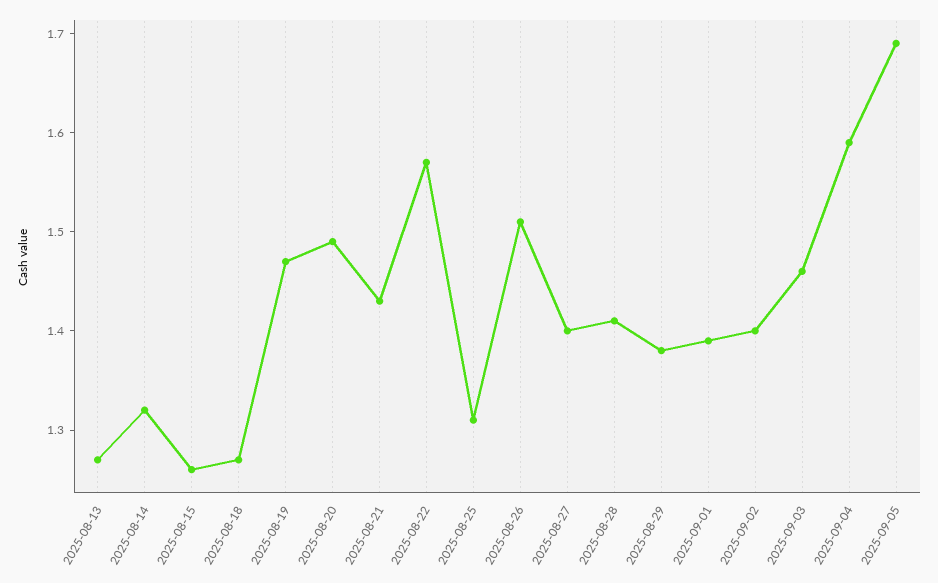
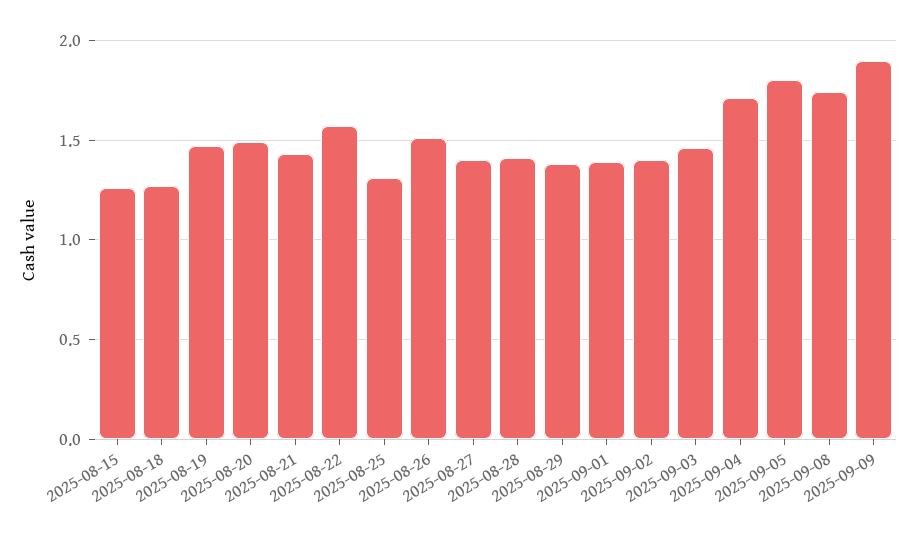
2025-08-13: 1.27 -> none
2025-08-14: 1.32 -> none
2025-09-04: 1.59 -> 1.7
2025-09-05: 1.69 -> 1.8
2025-09-08: none -> 1.75
2025-09-09: none -> 1.9

